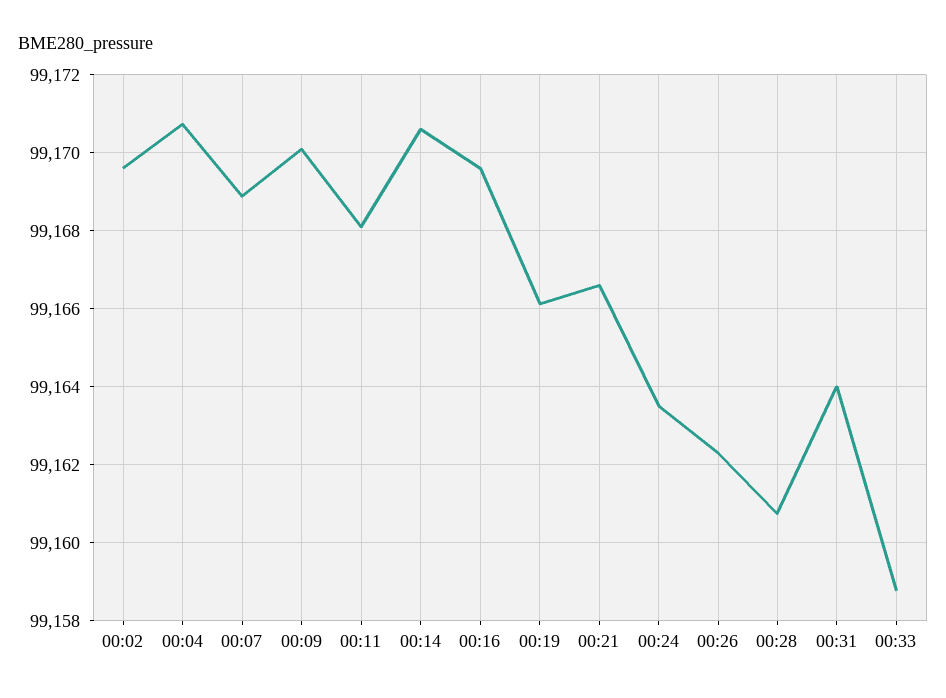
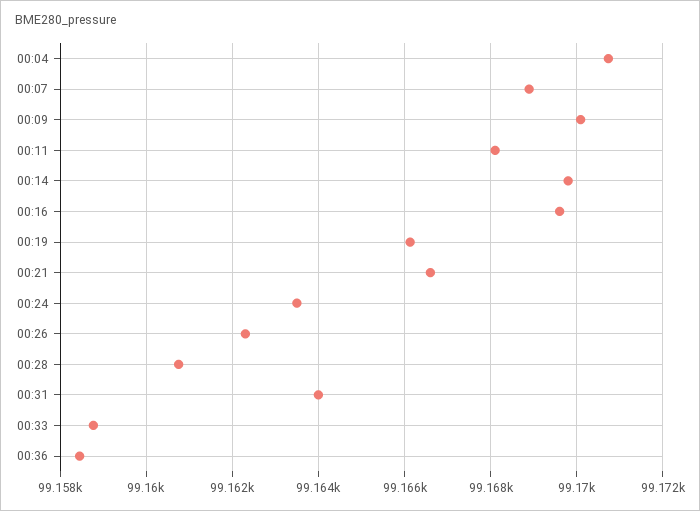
00:02: 99169.6 -> none
00:14: 99170.6 -> 99169.8
00:36: none -> 99158.4

